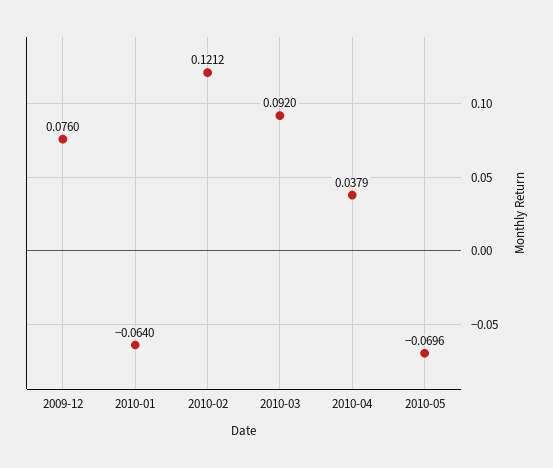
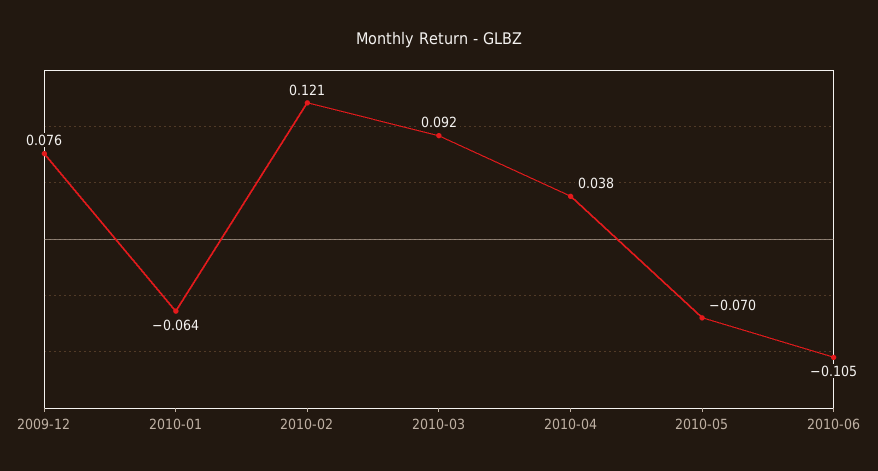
2010-06: none -> -0.105

